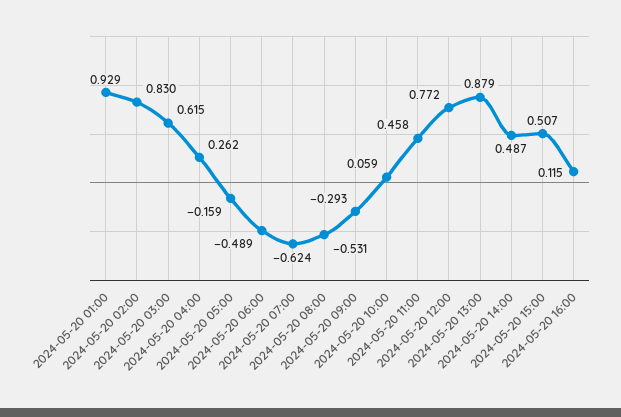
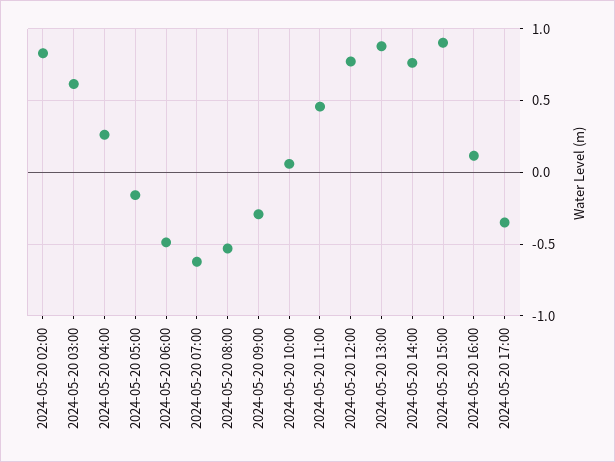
2024-05-20 01:00: 0.929 -> none
2024-05-20 14:00: 0.487 -> 0.75
2024-05-20 15:00: 0.507 -> 0.9
2024-05-20 17:00: none -> -0.35

